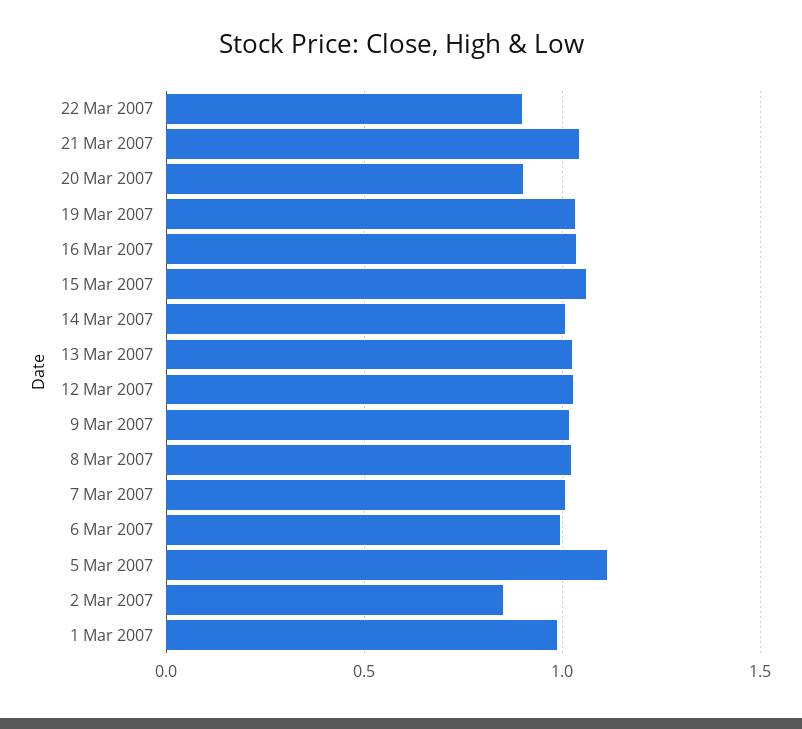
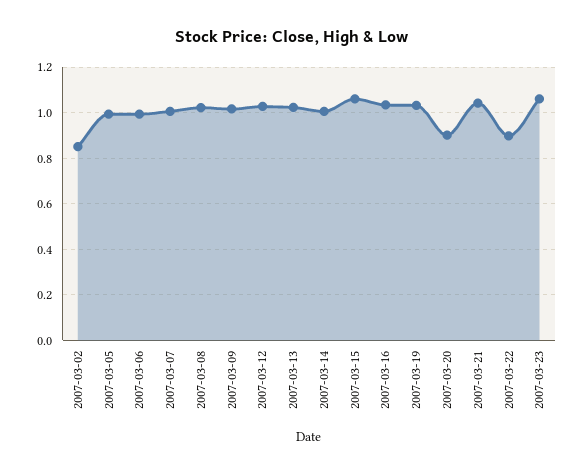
5 Mar 2007: 1.1 -> 1
1 Mar 2007: 1 -> none
2007-03-23: none -> 1.05

